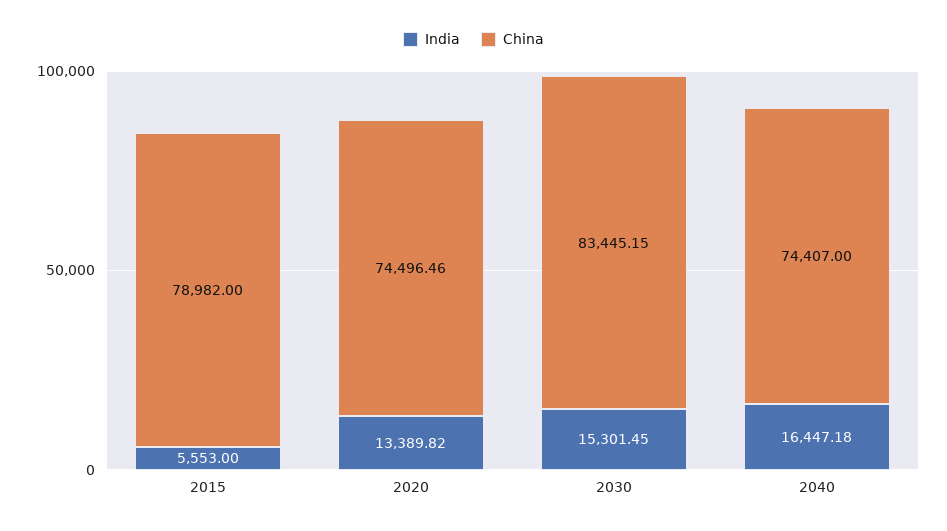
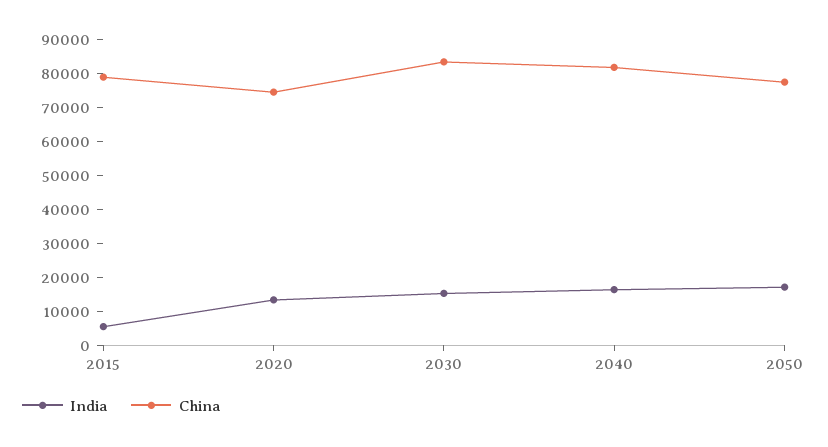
China, 2040: 74407 -> 82500
India, 2050: none -> 17500
China, 2050: none -> 77500

